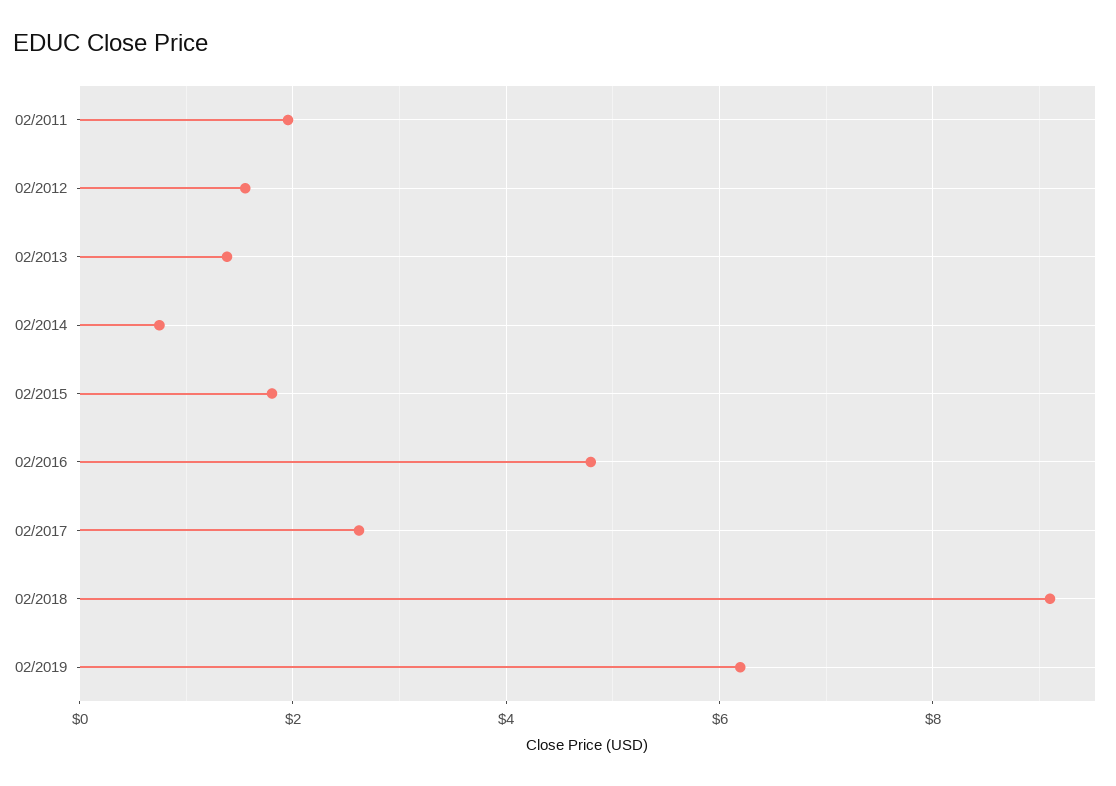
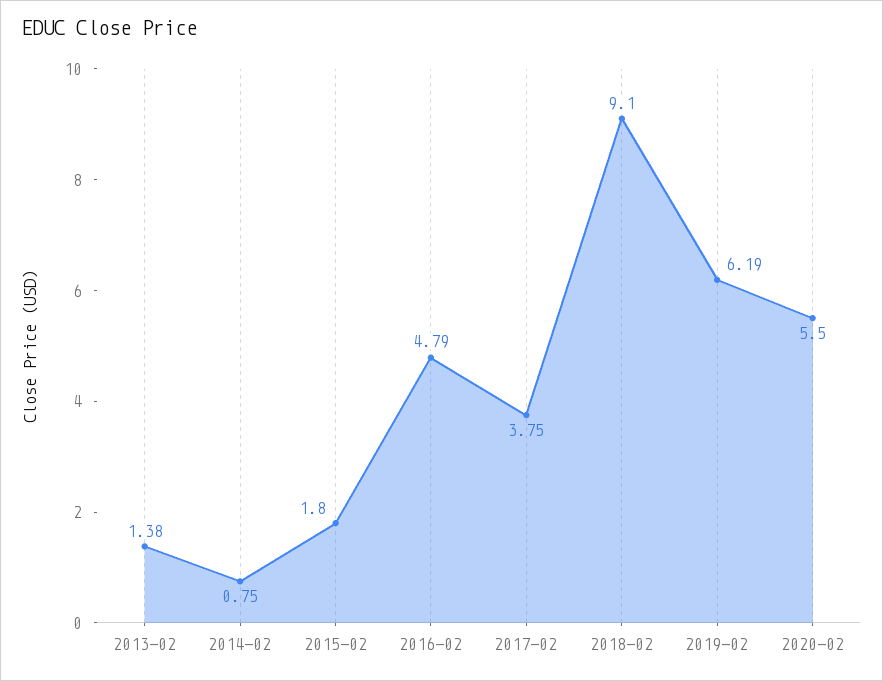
02/2011: 2 -> none
02/2012: 1.6 -> none
02/2017: 2.6 -> 3.75
2020-02: none -> 5.5

